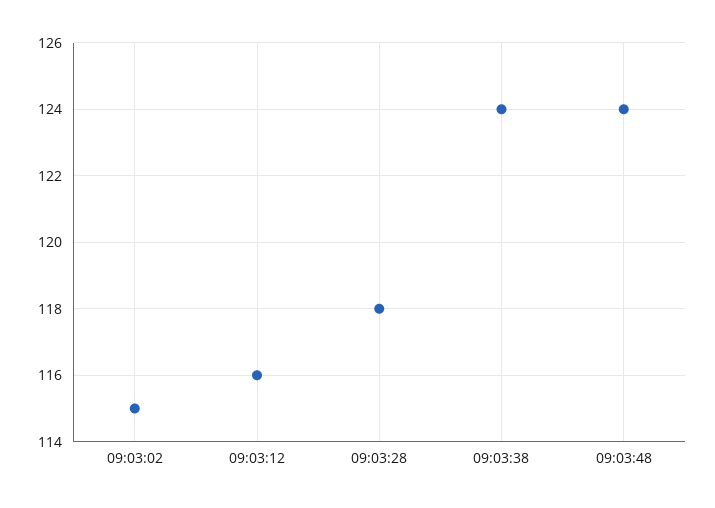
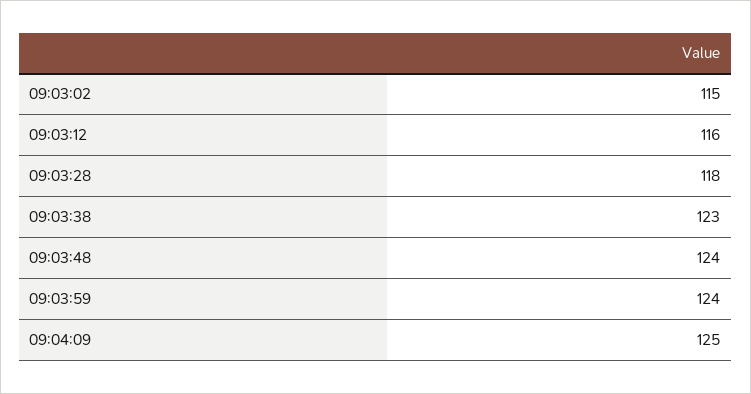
09:03:38: 124 -> 123
09:03:59: none -> 124
09:04:09: none -> 125

